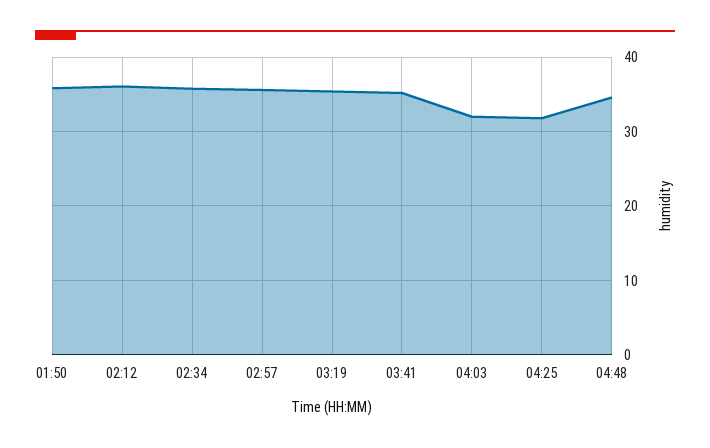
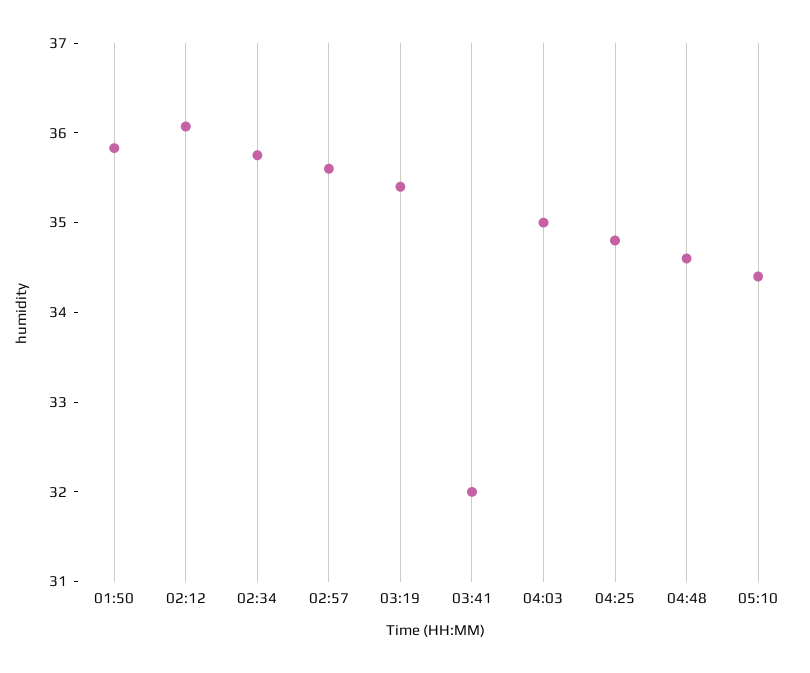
03:41: 35 -> 32
04:03: 32 -> 35
04:25: 32 -> 34.8
05:10: none -> 34.4

